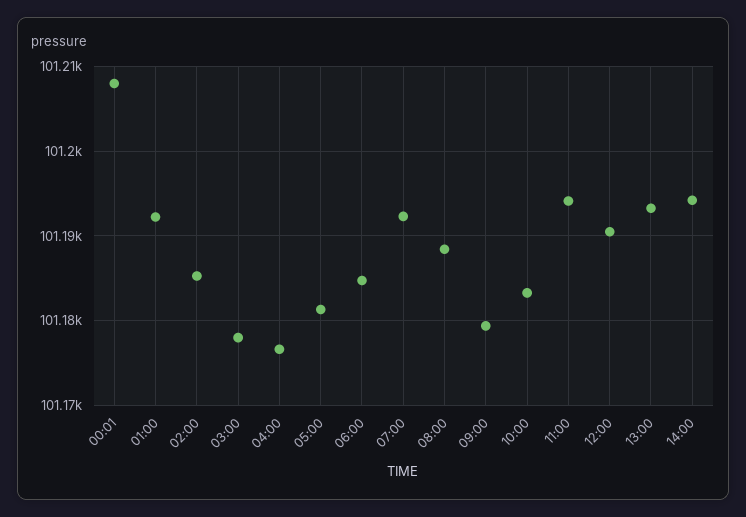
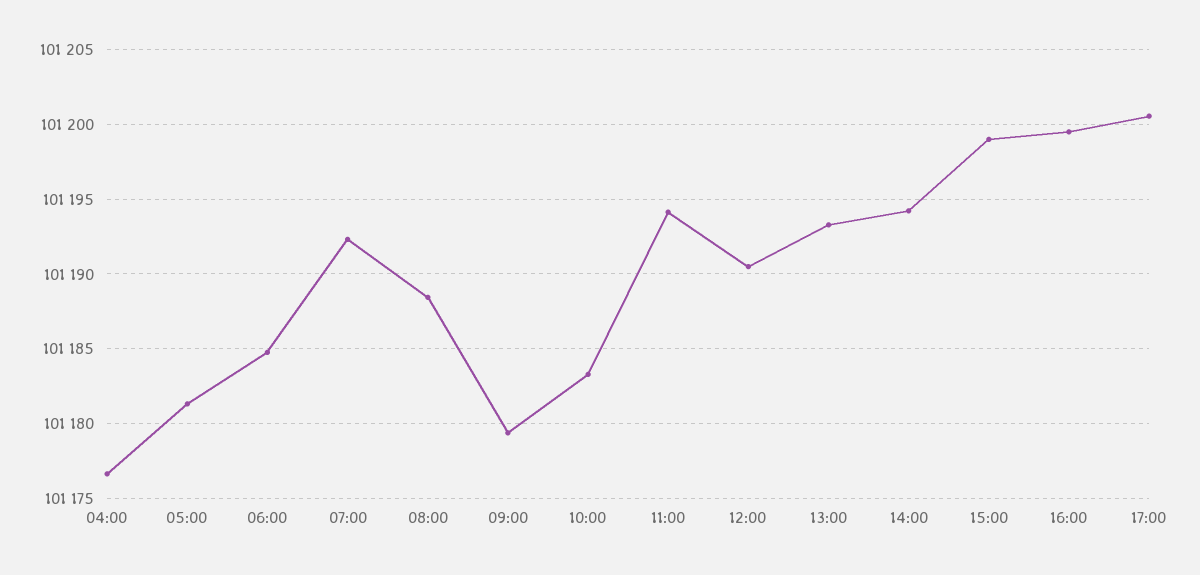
00:01: 101208 -> none
01:00: 101192 -> none
02:00: 101185 -> none
03:00: 101178 -> none
15:00: none -> 101199
16:00: none -> 101199.5
17:00: none -> 101200.5

